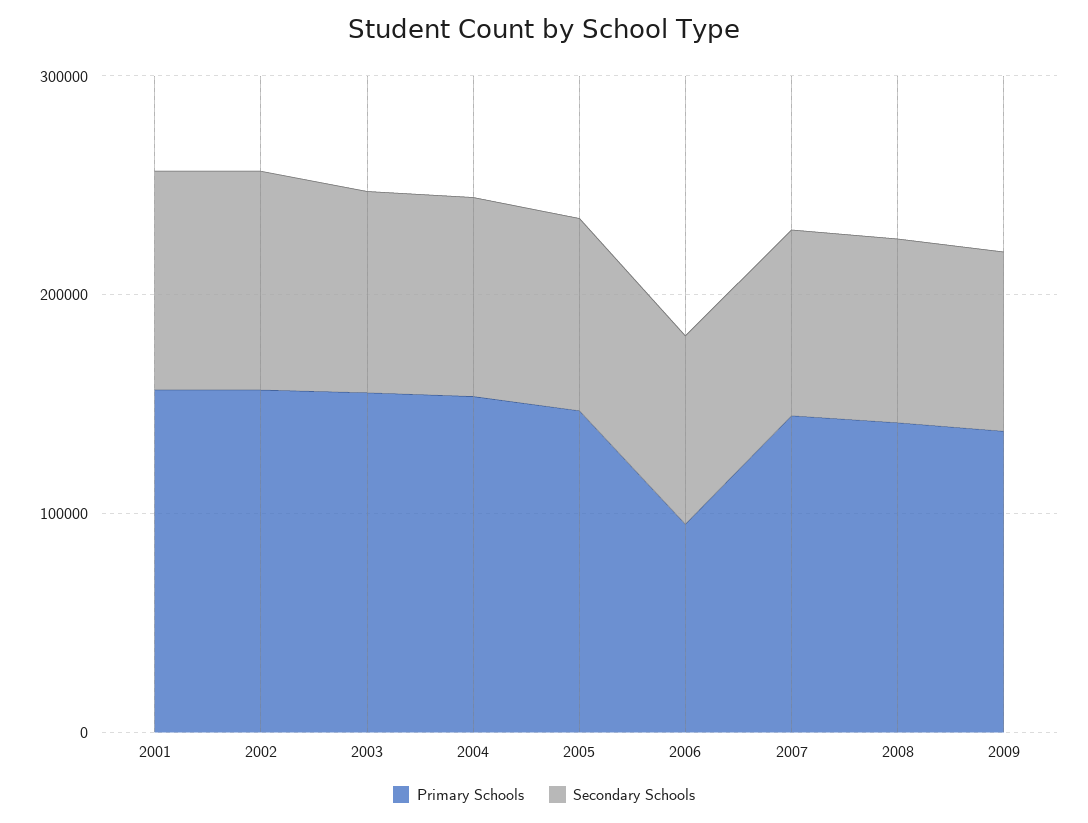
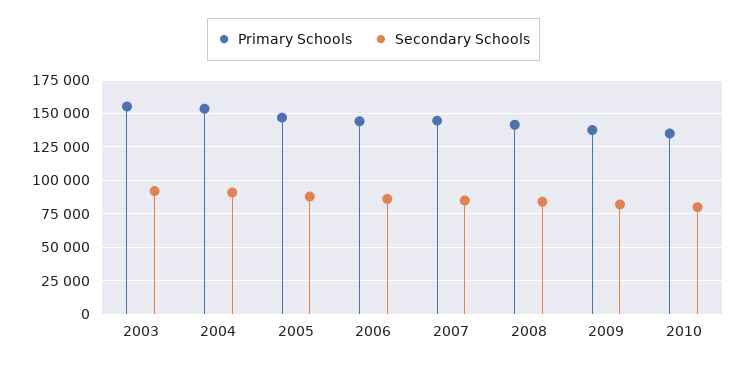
Primary Schools, 2001: 160000 -> none
Secondary Schools, 2001: 100000 -> none
Primary Schools, 2002: 160000 -> none
Secondary Schools, 2002: 100000 -> none
Primary Schools, 2006: 100000 -> 145000
Primary Schools, 2010: none -> 135000
Secondary Schools, 2010: none -> 80000

